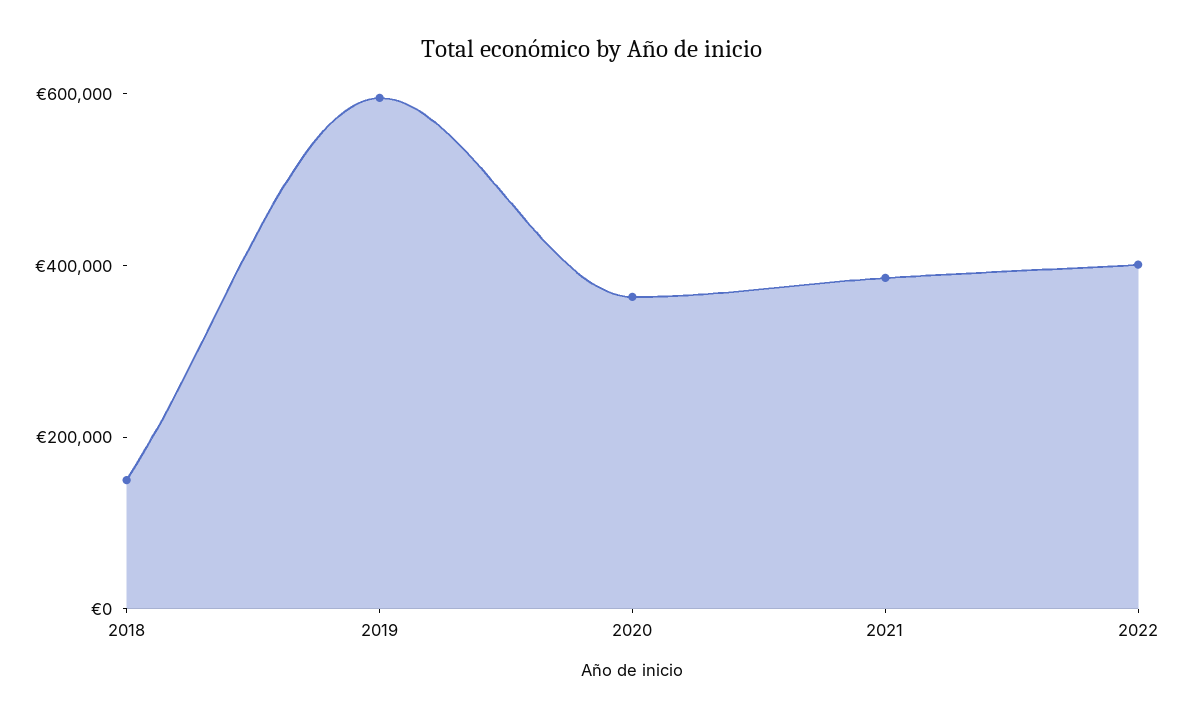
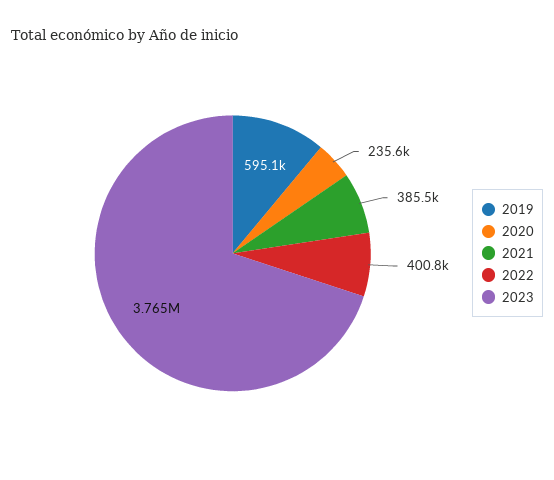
2018: 150000 -> none
2020: 350000 -> 235600
2023: none -> 3765000

